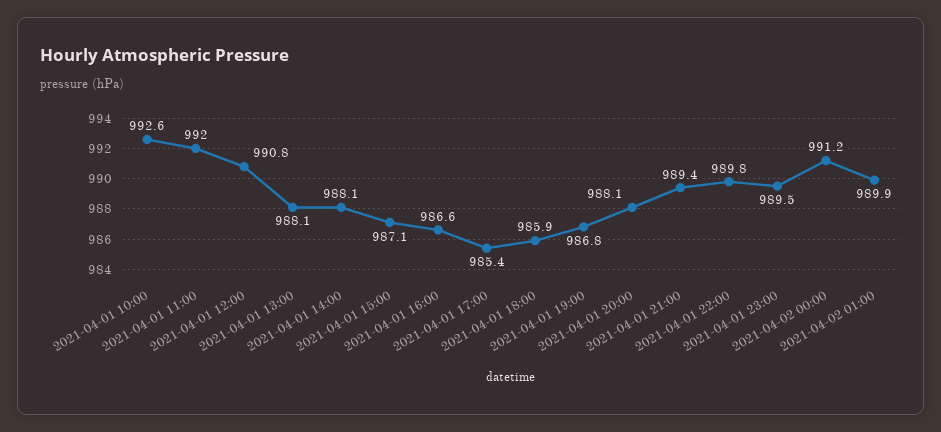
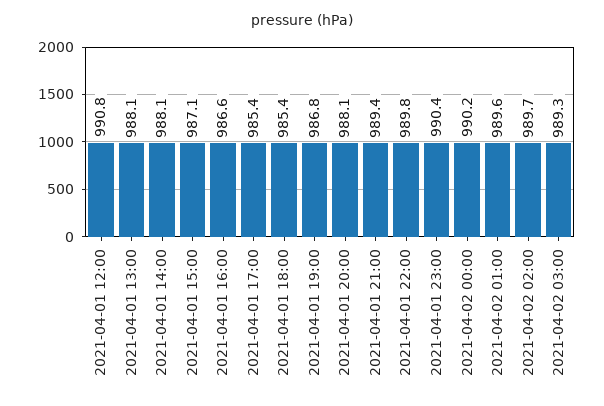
2021-04-01 10:00: 992.6 -> none
2021-04-01 11:00: 992 -> none
2021-04-01 18:00: 985.9 -> 985.4
2021-04-01 23:00: 989.5 -> 990.4
2021-04-02 00:00: 991.2 -> 990.2
2021-04-02 01:00: 989.9 -> 989.6
2021-04-02 02:00: none -> 989.7
2021-04-02 03:00: none -> 989.3

